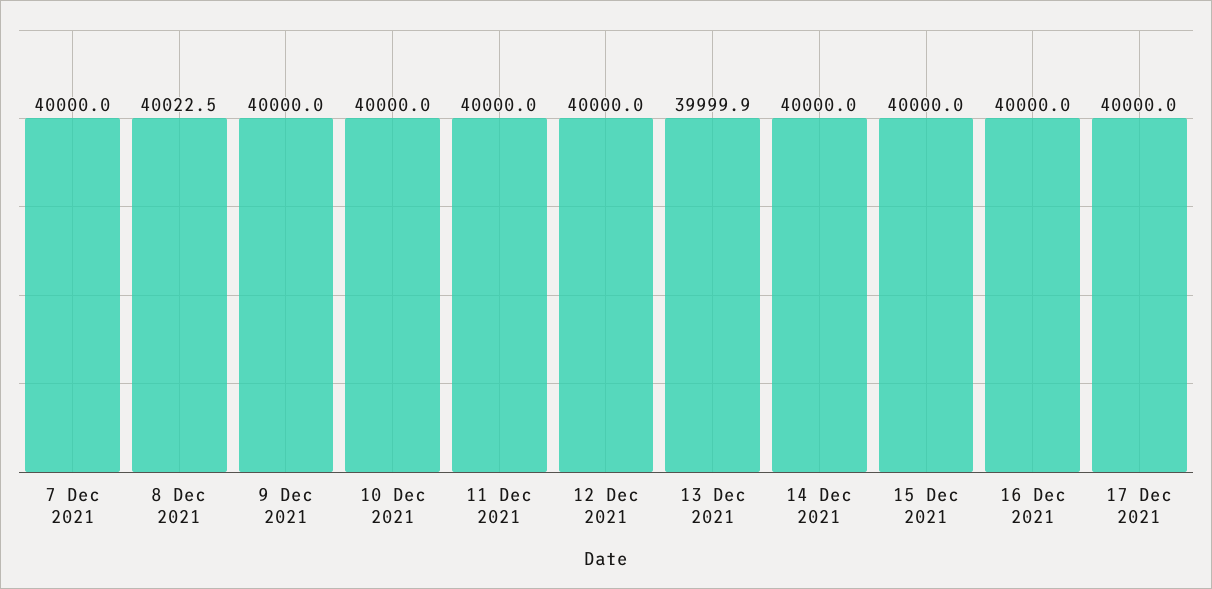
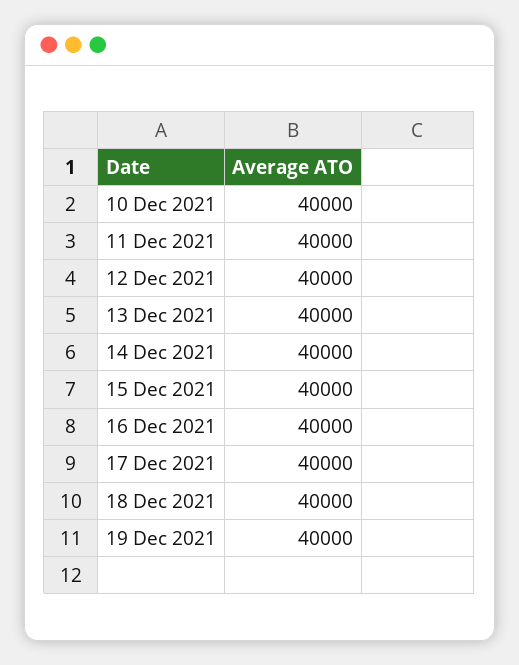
7 Dec 2021: 40000 -> none
8 Dec 2021: 40022.5 -> none
9 Dec 2021: 40000 -> none
13 Dec 2021: 39999.9 -> 40000
18 Dec 2021: none -> 40000
19 Dec 2021: none -> 40000

